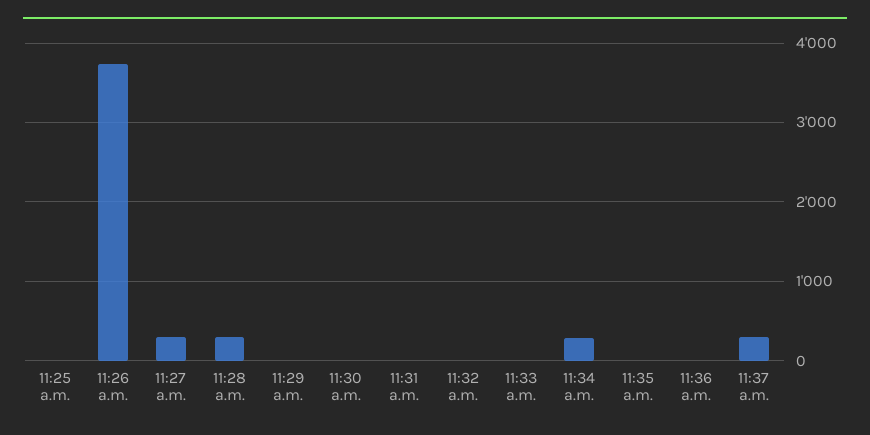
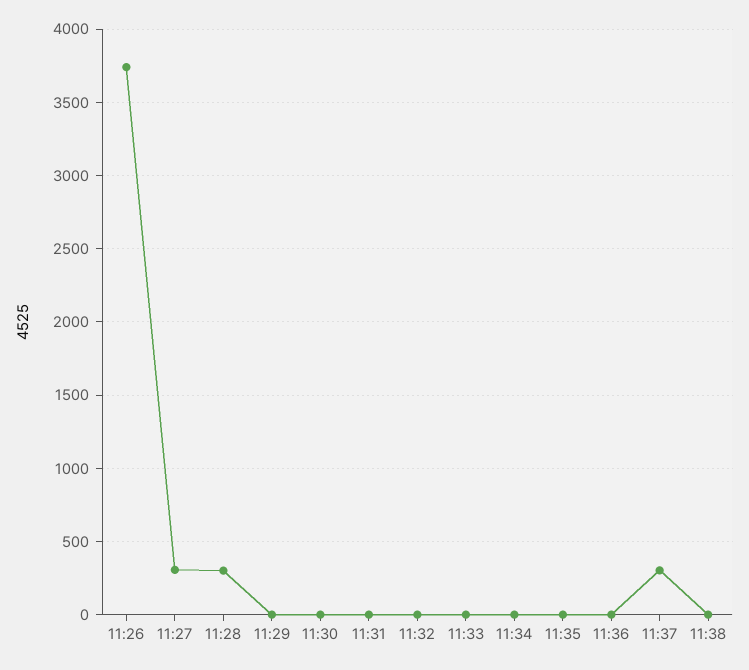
11:25 a.m.: 0 -> none
11:34 a.m.: 300 -> 0
11:38: none -> 0

